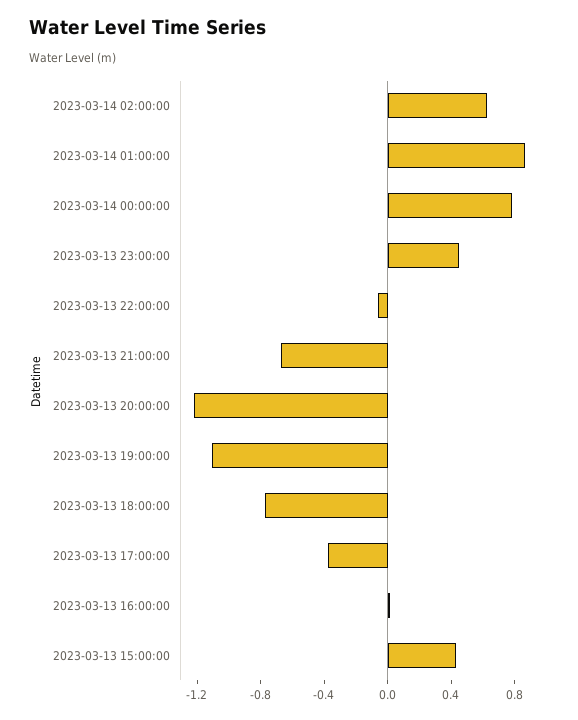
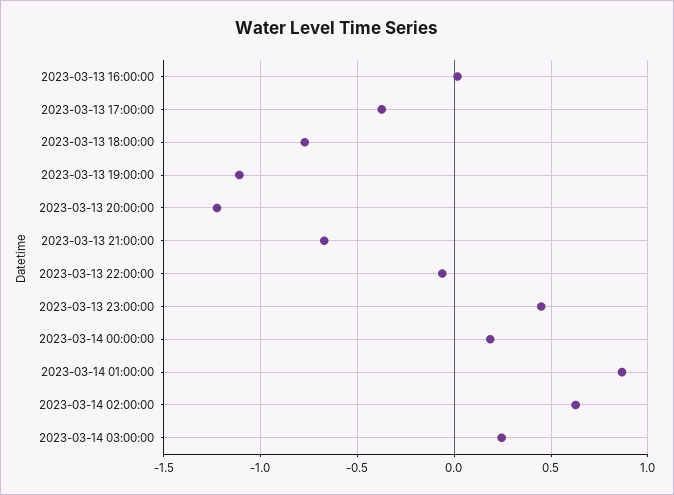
2023-03-14 00:00:00: 0.8 -> 0.2
2023-03-13 15:00:00: 0.4 -> none
2023-03-14 03:00:00: none -> 0.25

